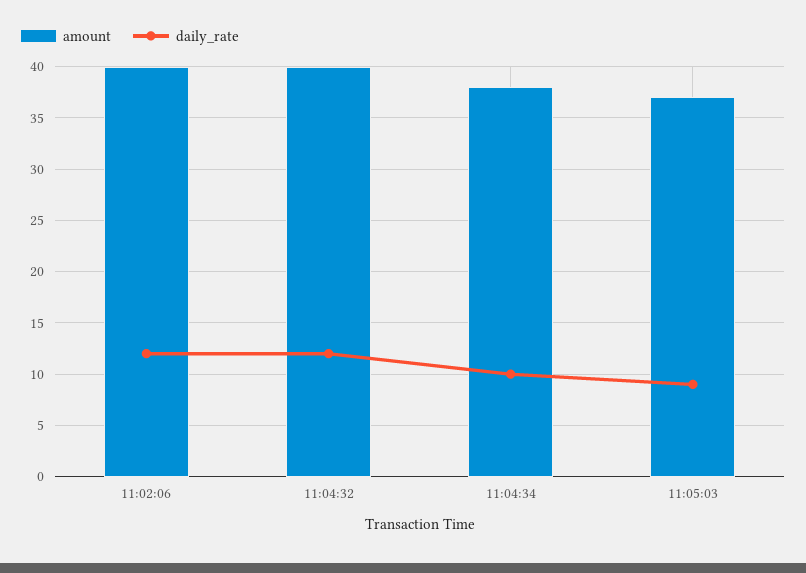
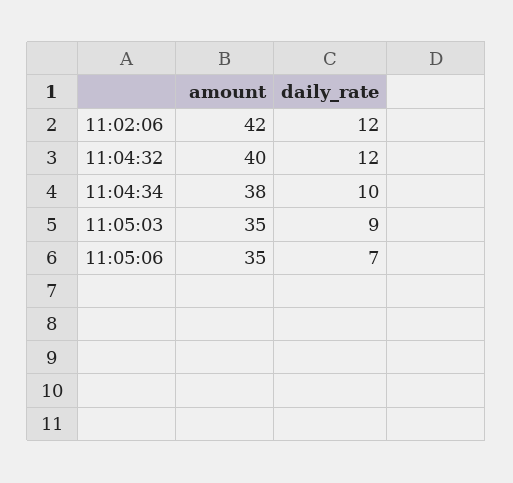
amount, 11:02:06: 40 -> 42
amount, 11:05:03: 37 -> 35
amount, 11:05:06: none -> 35
daily_rate, 11:05:06: none -> 7

